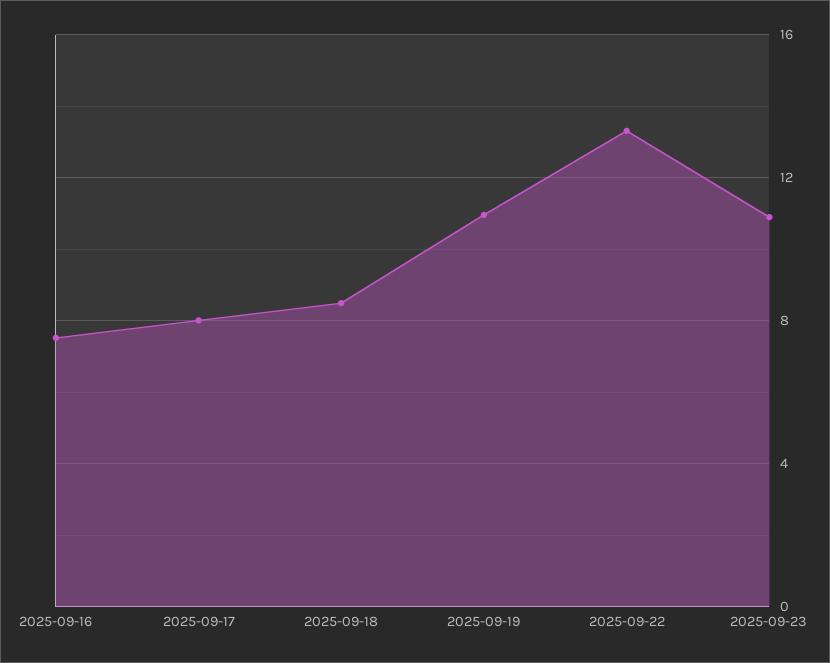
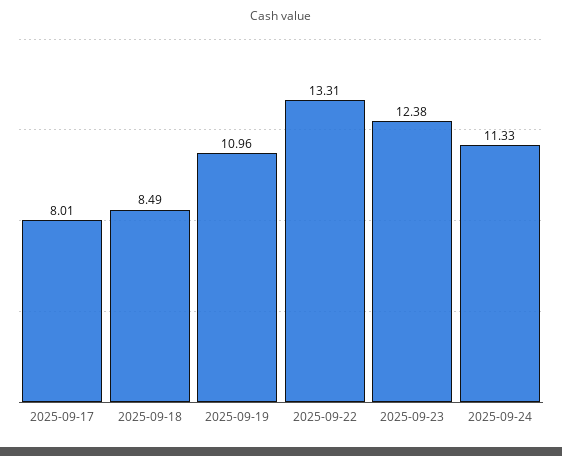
2025-09-16: 7.5 -> none
2025-09-23: 11 -> 12.38
2025-09-24: none -> 11.33

